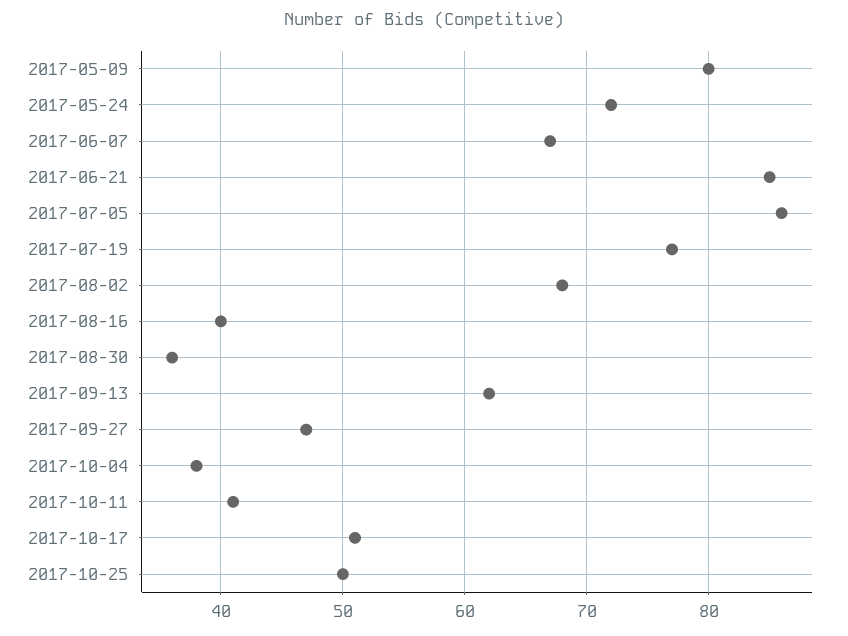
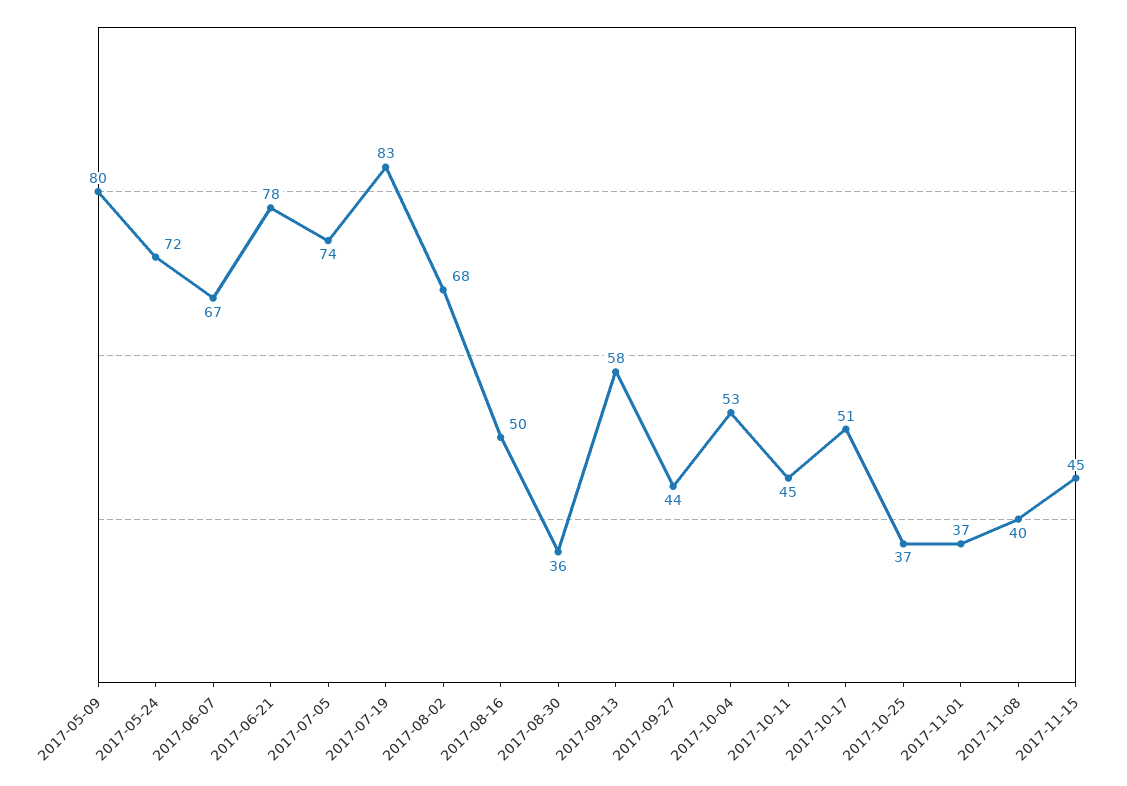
2017-06-21: 85 -> 78
2017-07-05: 86 -> 74
2017-07-19: 77 -> 83
2017-08-16: 40 -> 50
2017-09-13: 62 -> 58
2017-09-27: 47 -> 44
2017-10-04: 38 -> 53
2017-10-11: 41 -> 45
2017-10-25: 50 -> 37
2017-11-01: none -> 37
2017-11-08: none -> 40
2017-11-15: none -> 45

